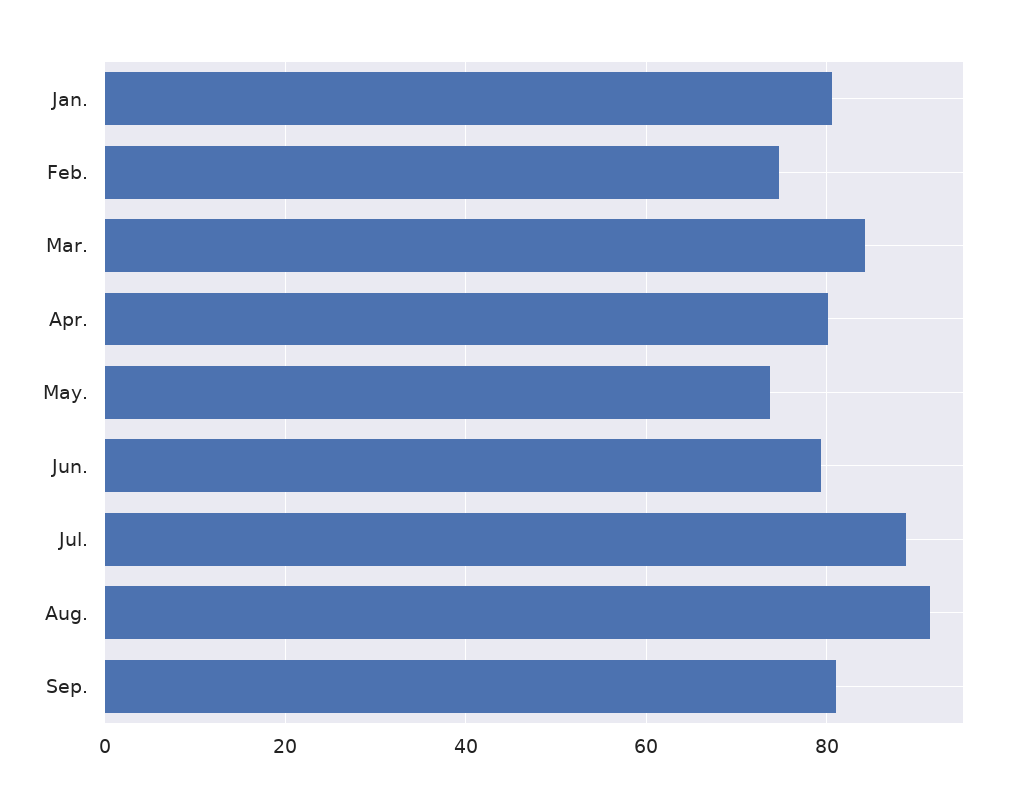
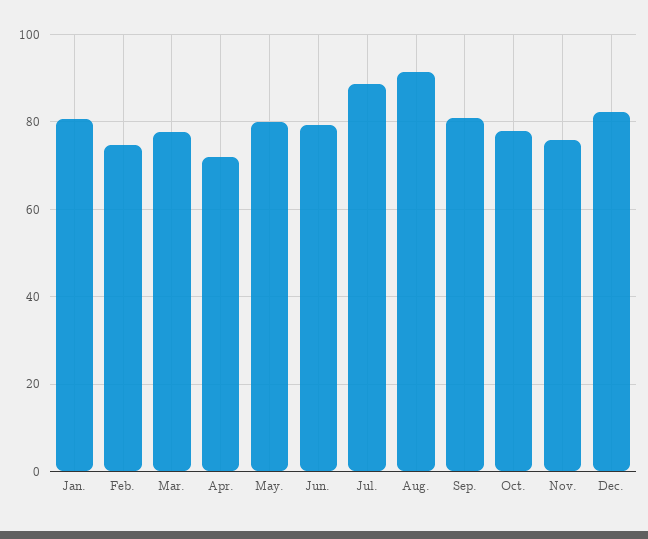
Mar.: 84 -> 78
Apr.: 80 -> 72
May.: 74 -> 80
Oct.: none -> 78
Nov.: none -> 76
Dec.: none -> 82

